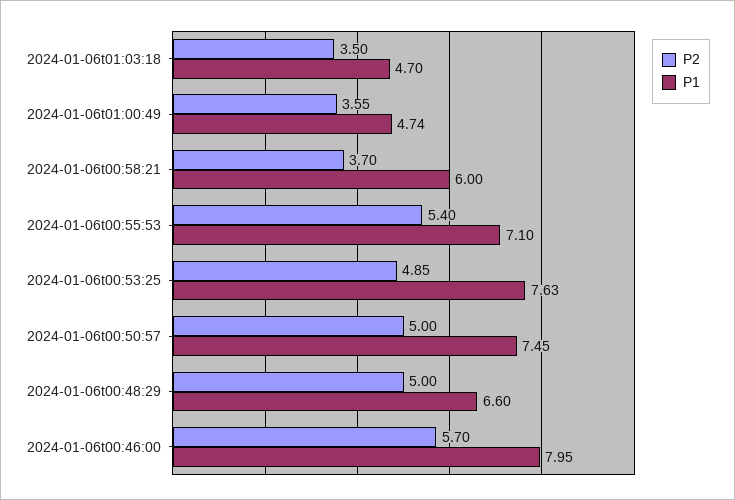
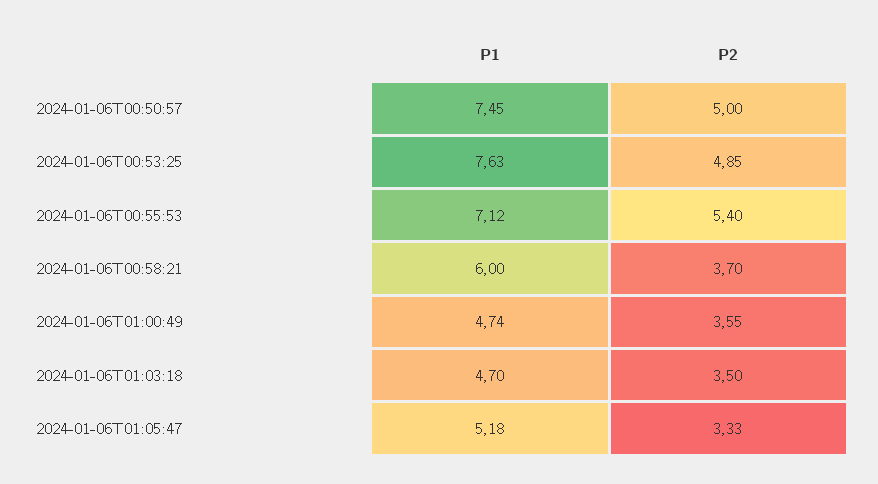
P1, 2024-01-06t00:55:53: 7.1 -> 7.12
P2, 2024-01-06t00:48:29: 5 -> none
P1, 2024-01-06t00:48:29: 6.6 -> none
P2, 2024-01-06t00:46:00: 5.7 -> none
P1, 2024-01-06t00:46:00: 7.95 -> none
P1, 2024-01-06T01:05:47: none -> 5.18
P2, 2024-01-06T01:05:47: none -> 3.33

